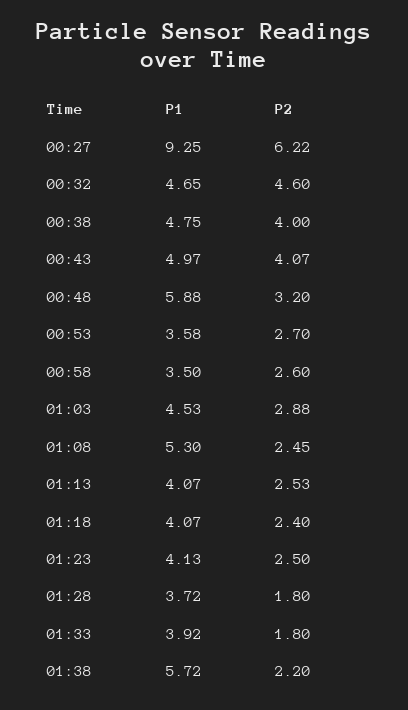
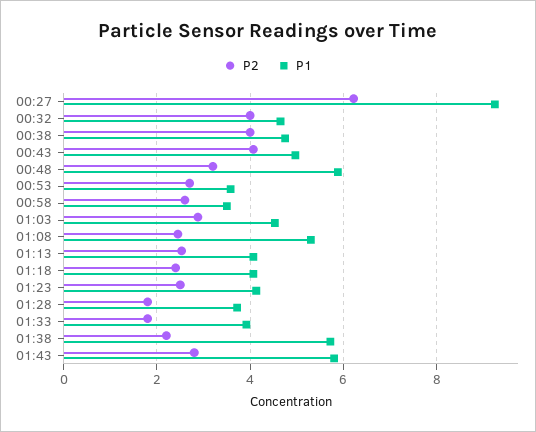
P2, 00:32: 4.6 -> 4
P2, 01:43: none -> 2.8
P1, 01:43: none -> 5.8

